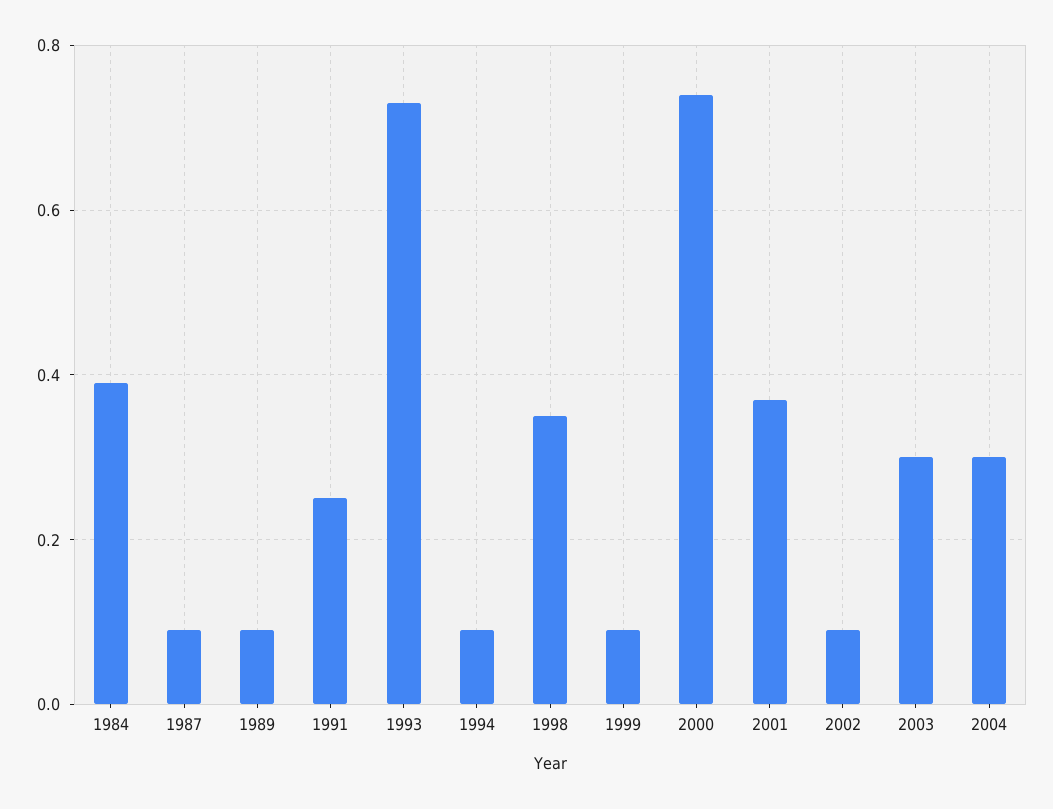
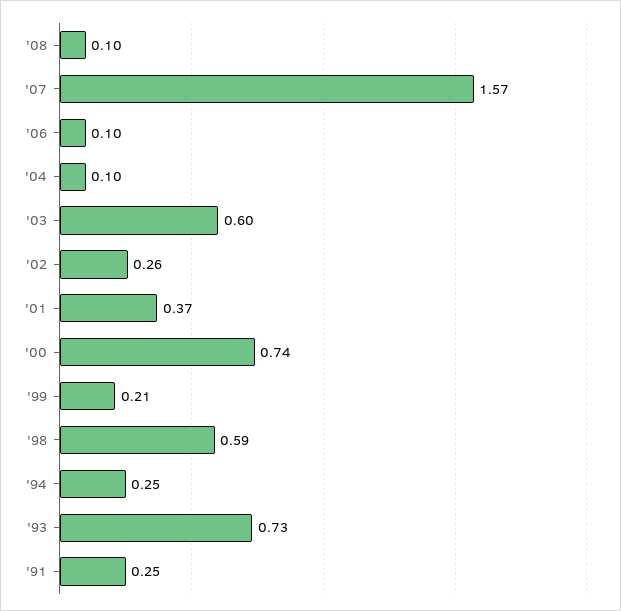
1984: 0.4 -> none
1987: 0.1 -> none
1989: 0.1 -> none
1994: 0.1 -> 0.25
1998: 0.35 -> 0.59
1999: 0.1 -> 0.21
2002: 0.1 -> 0.26
2003: 0.3 -> 0.6
2004: 0.3 -> 0.1
'08: none -> 0.1
'07: none -> 1.57
'06: none -> 0.1

